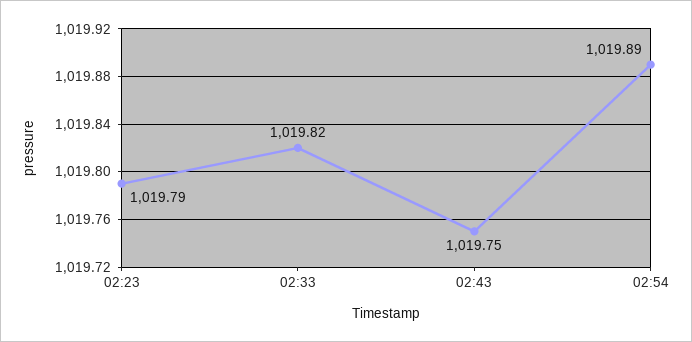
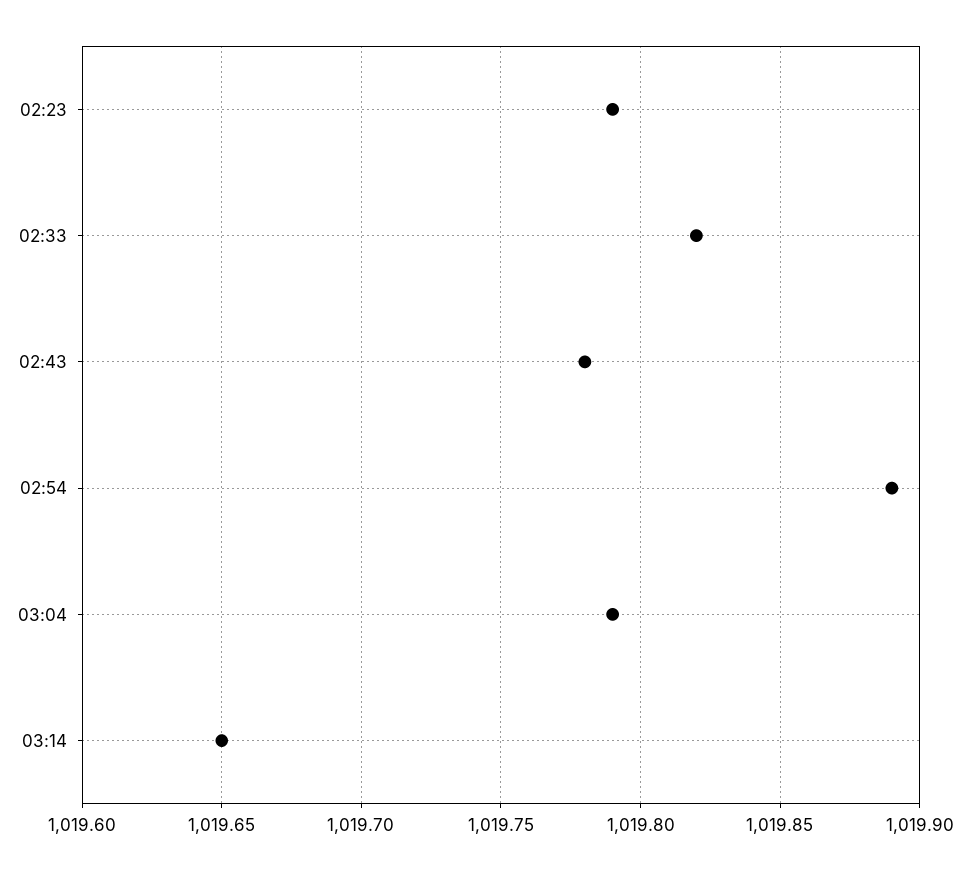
02:43: 1019.75 -> 1019.78
03:04: none -> 1019.79
03:14: none -> 1019.65

